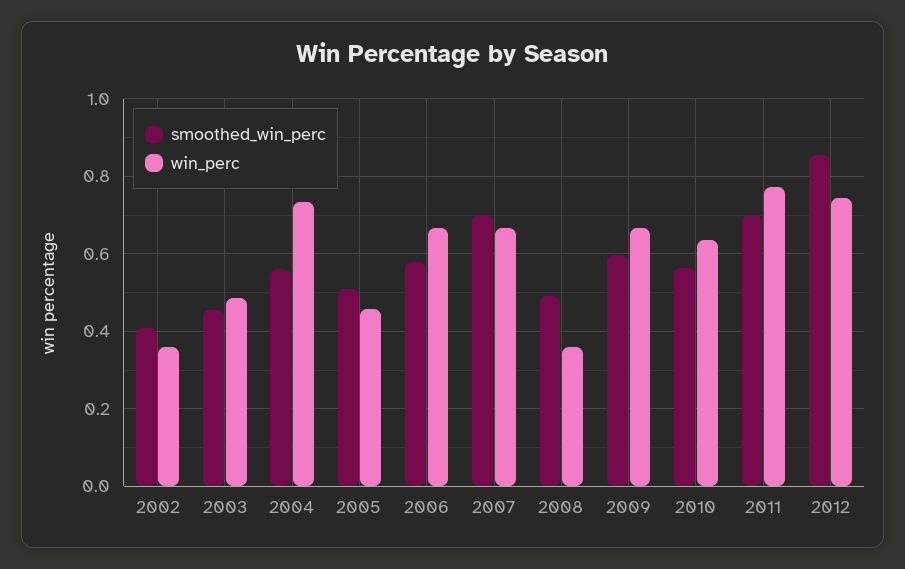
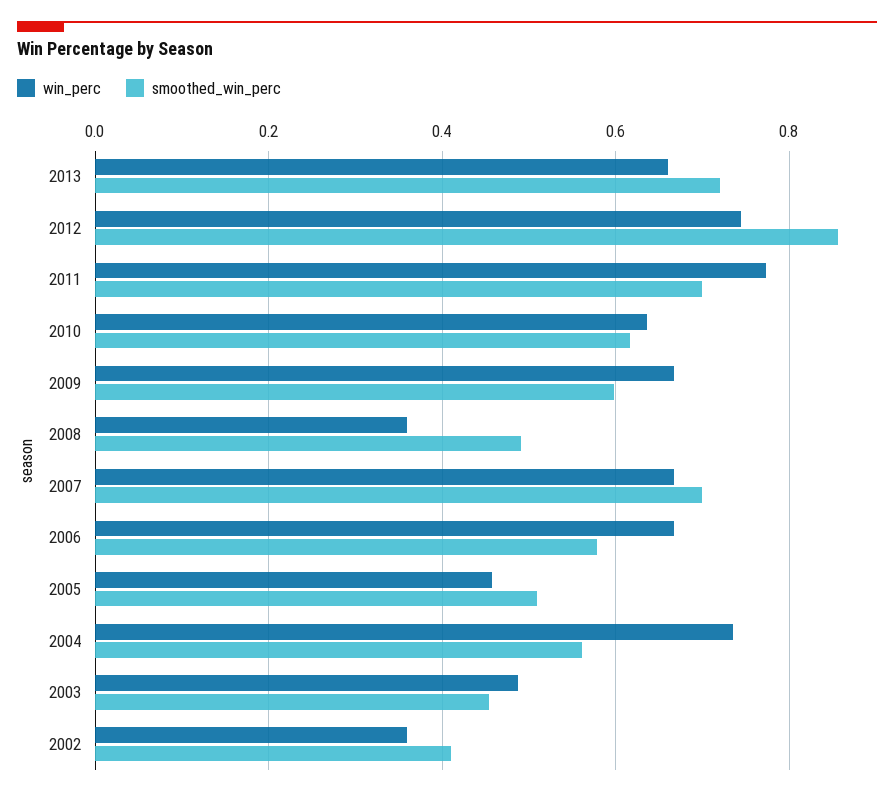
smoothed_win_perc, 2010: 0.56 -> 0.62
win_perc, 2013: none -> 0.66
smoothed_win_perc, 2013: none -> 0.72

